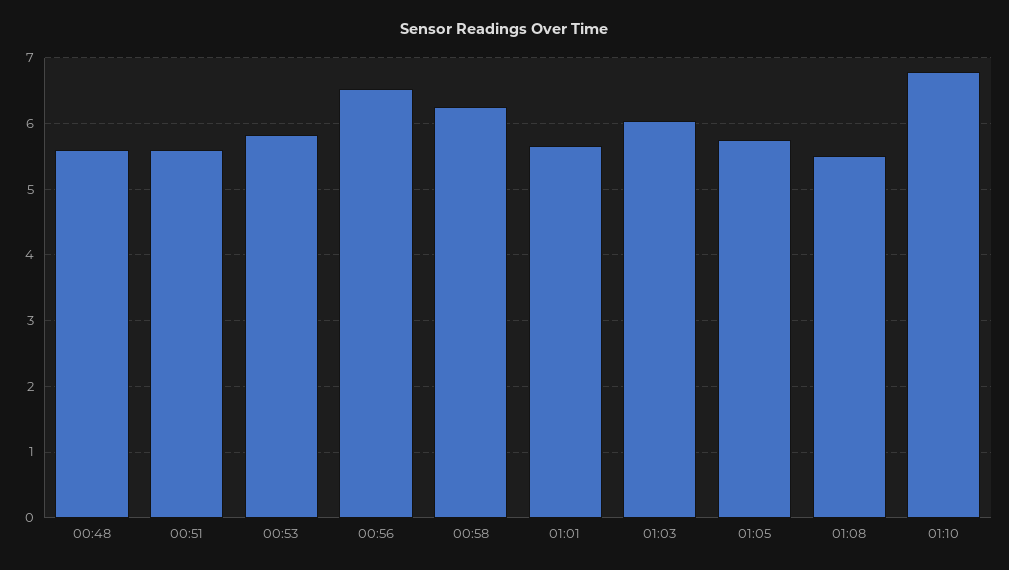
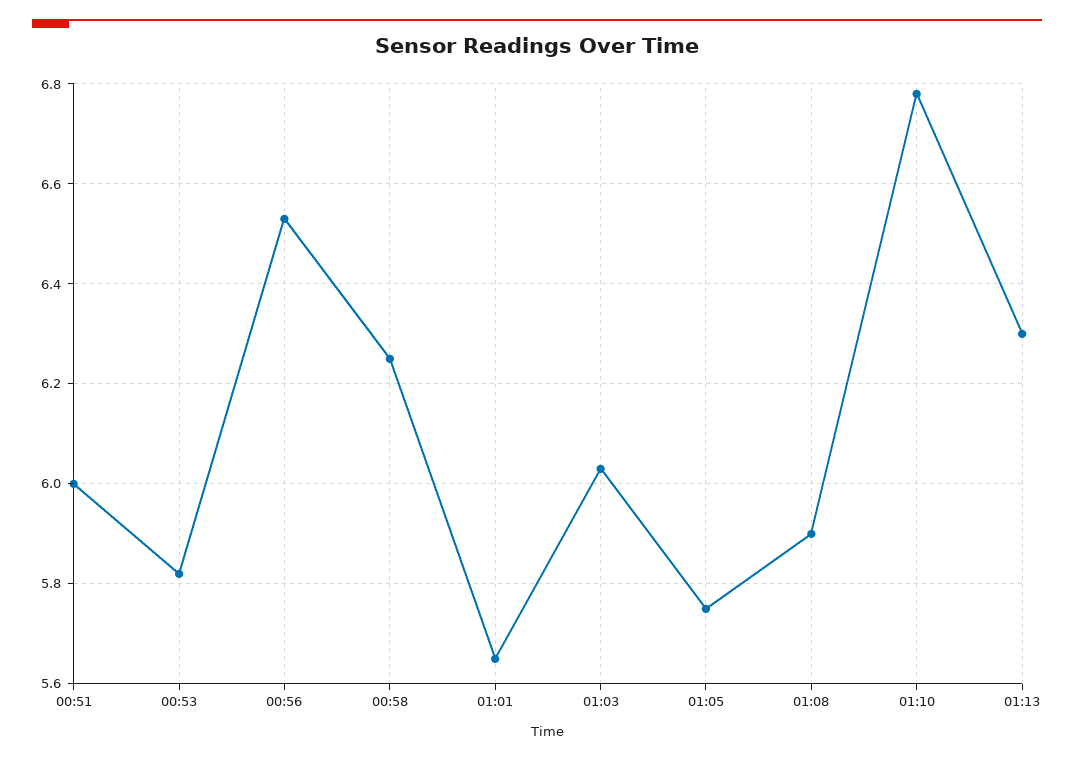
00:48: 5.6 -> none
00:51: 5.6 -> 6
01:08: 5.5 -> 5.9
01:13: none -> 6.3

